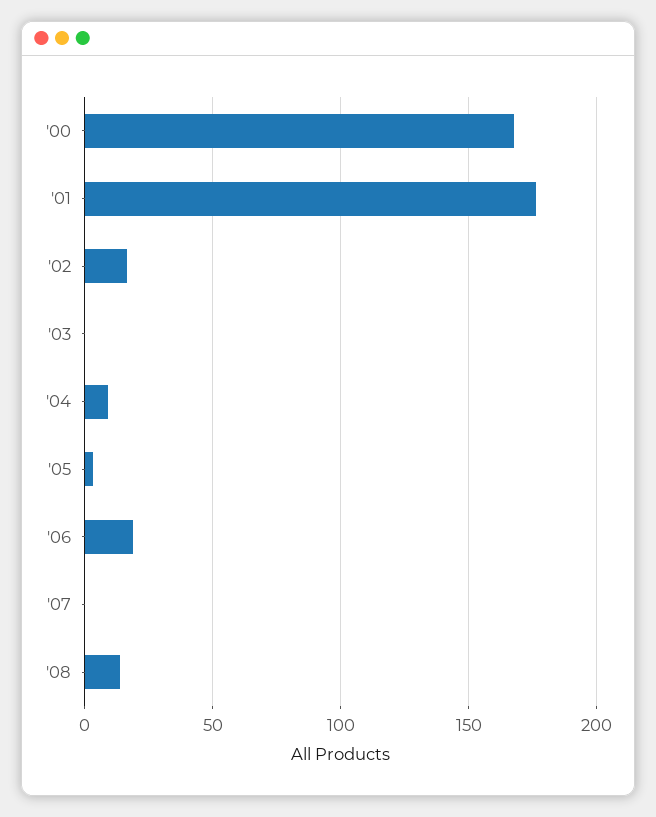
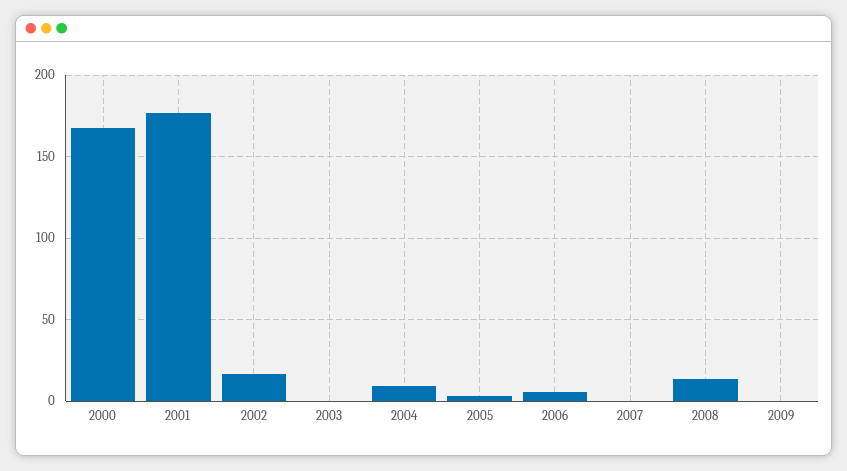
'06: 20 -> 5
2009: none -> 0

